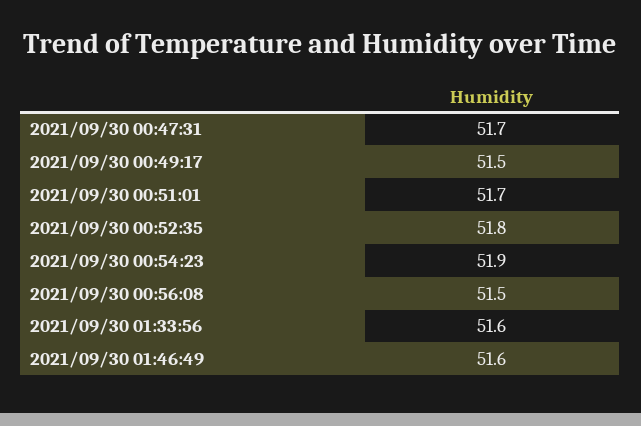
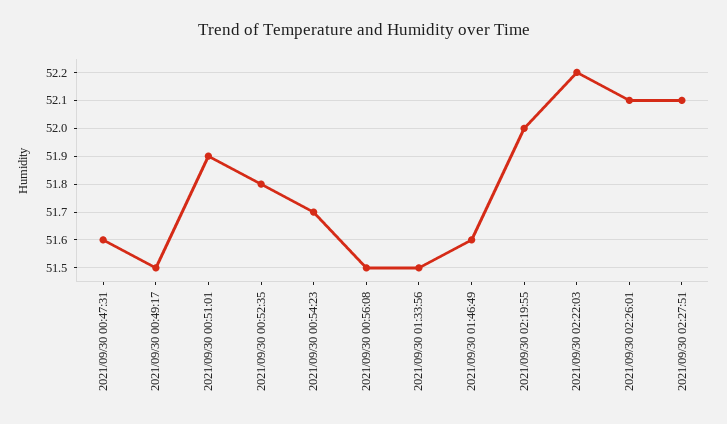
2021/09/30 00:47:31: 51.7 -> 51.6
2021/09/30 00:51:01: 51.7 -> 51.9
2021/09/30 00:54:23: 51.9 -> 51.7
2021/09/30 01:33:56: 51.6 -> 51.5
2021/09/30 02:19:55: none -> 52
2021/09/30 02:22:03: none -> 52.2
2021/09/30 02:26:01: none -> 52.1
2021/09/30 02:27:51: none -> 52.1

